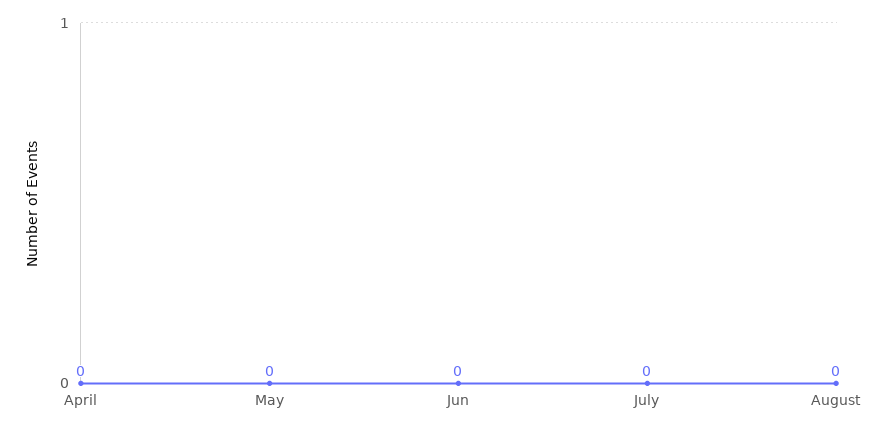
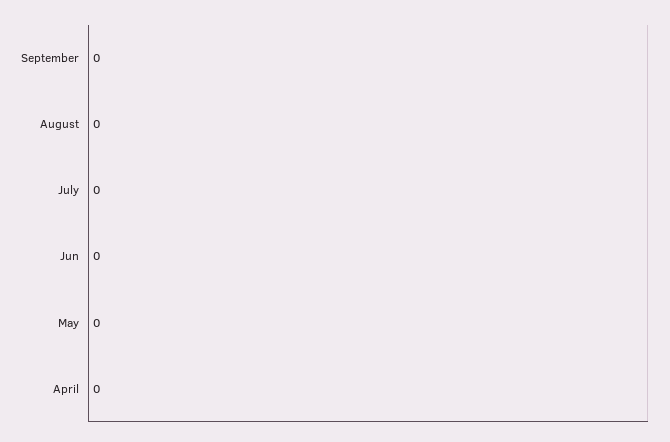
September: none -> 0

